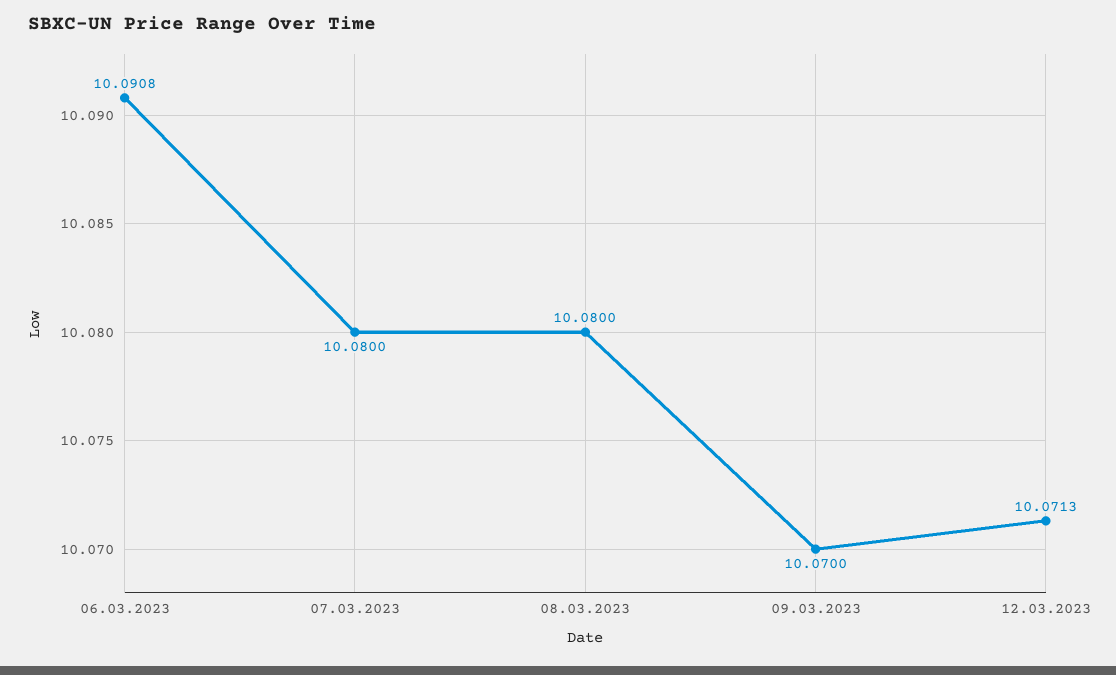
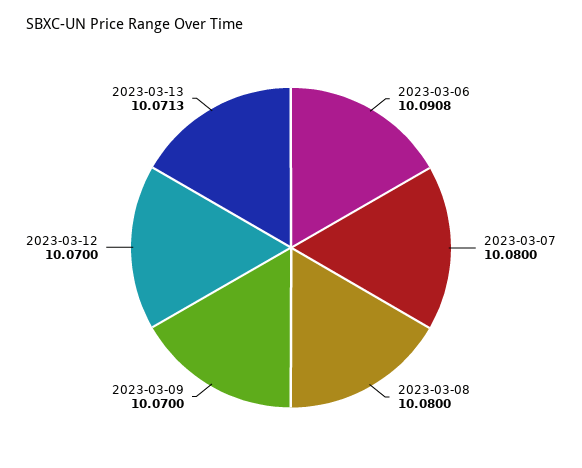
12.03.2023: 10.0713 -> 10.07
2023-03-13: none -> 10.0713

